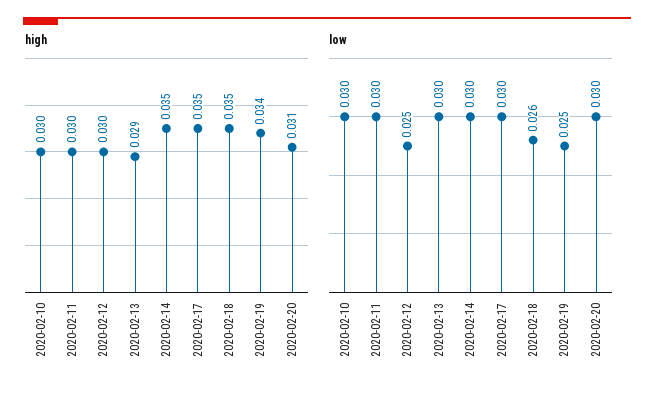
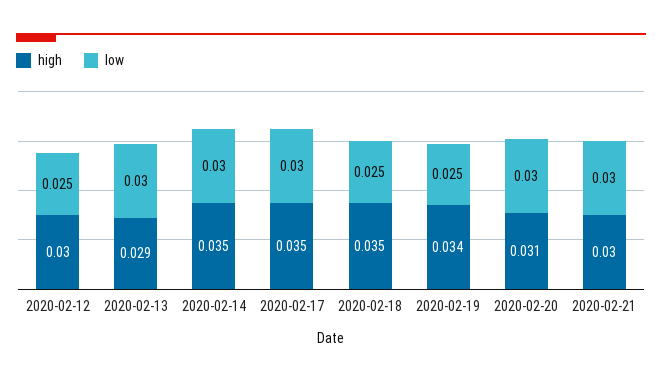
high, 2020-02-10: 0.03 -> none
high, 2020-02-11: 0.03 -> none
low, 2020-02-10: 0.03 -> none
low, 2020-02-11: 0.03 -> none
low, 2020-02-18: 0.026 -> 0.025
high, 2020-02-21: none -> 0.03
low, 2020-02-21: none -> 0.03

